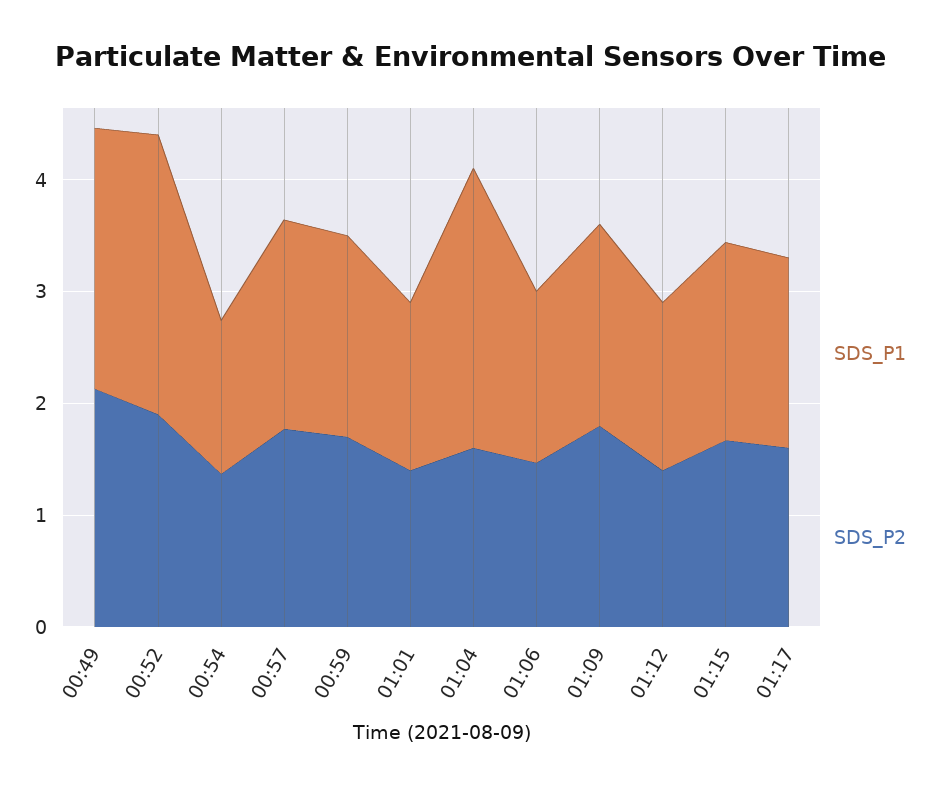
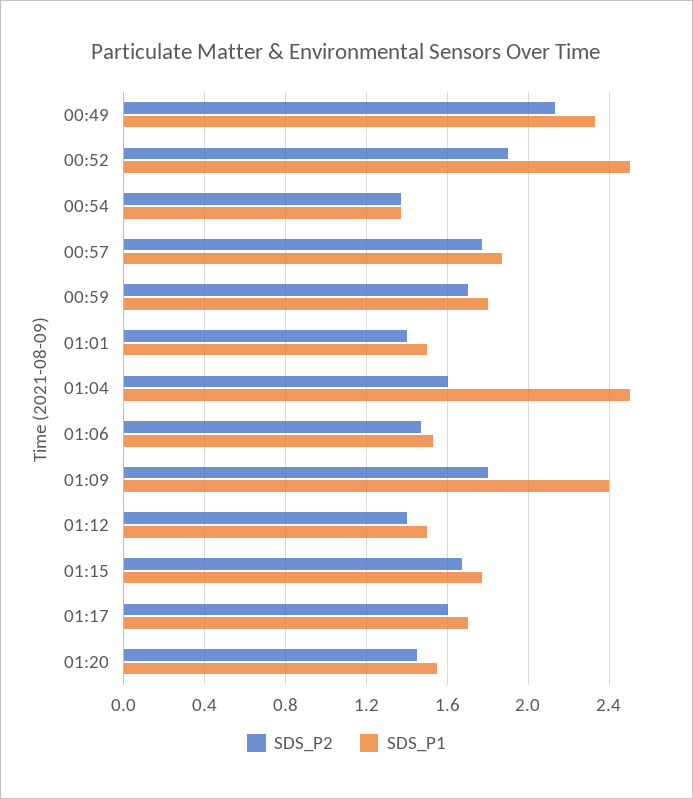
SDS_P1, 01:09: 1.8 -> 2.4
SDS_P2, 01:20: none -> 1.45
SDS_P1, 01:20: none -> 1.55

